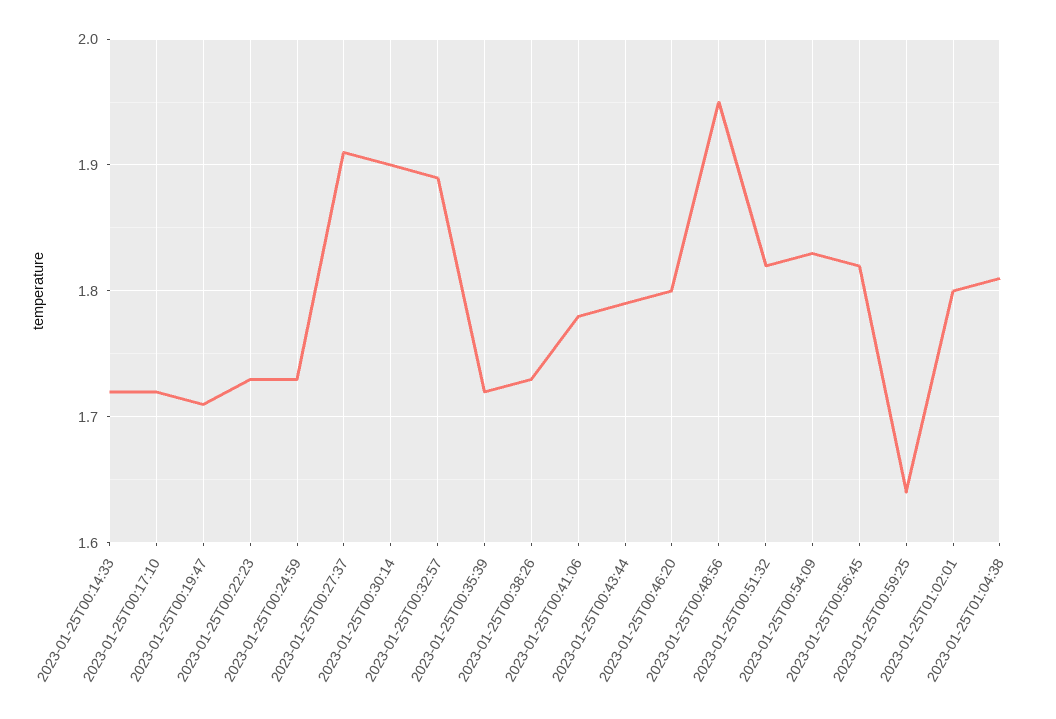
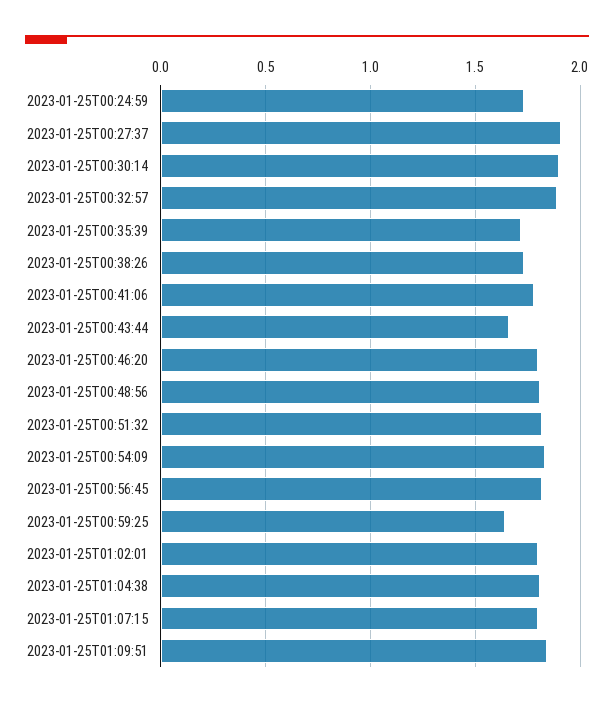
2023-01-25T00:14:33: 1.72 -> none
2023-01-25T00:17:10: 1.72 -> none
2023-01-25T00:19:47: 1.71 -> none
2023-01-25T00:22:23: 1.73 -> none
2023-01-25T00:43:44: 1.79 -> 1.65
2023-01-25T00:48:56: 1.95 -> 1.8
2023-01-25T01:07:15: none -> 1.8
2023-01-25T01:09:51: none -> 1.85

